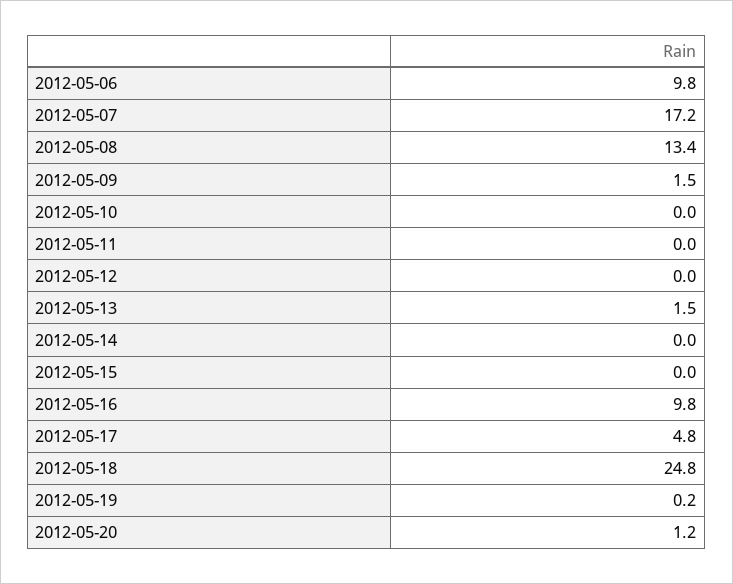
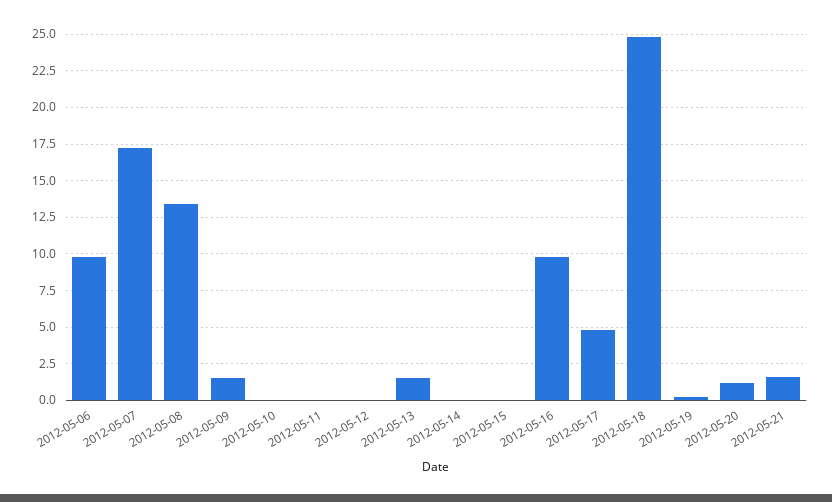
2012-05-21: none -> 1.5

